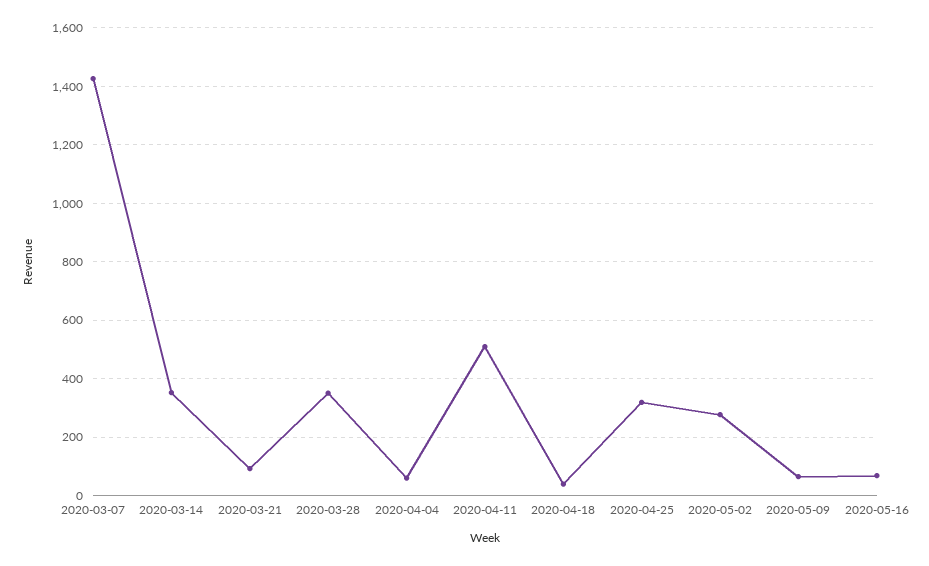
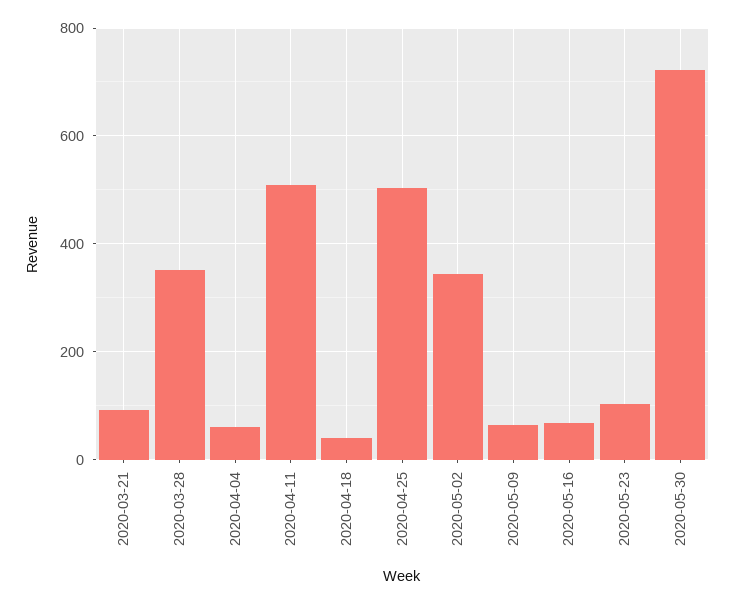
2020-03-07: 1425 -> none
2020-03-14: 350 -> none
2020-04-25: 325 -> 500
2020-05-02: 275 -> 340
2020-05-23: none -> 100
2020-05-30: none -> 720

